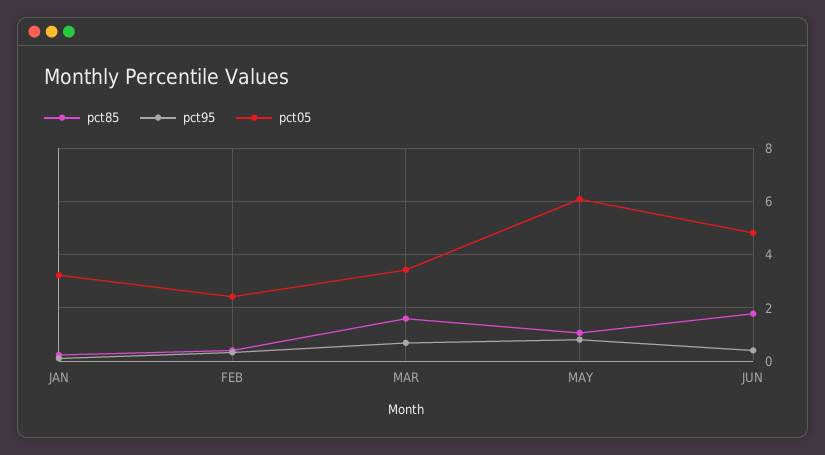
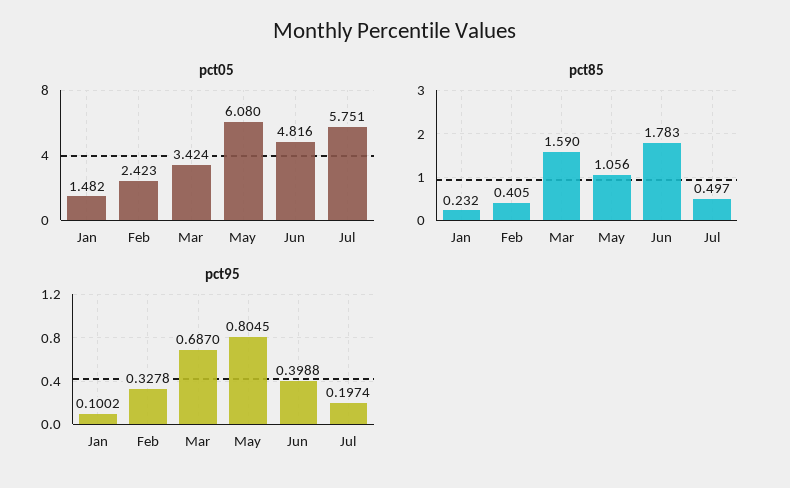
pct05, JAN: 3.25 -> 1.482
pct05, Jul: none -> 5.751
pct85, Jul: none -> 0.497
pct95, Jul: none -> 0.1974

